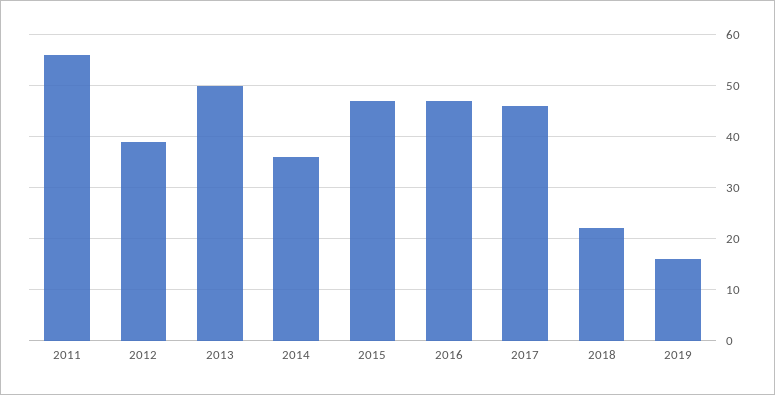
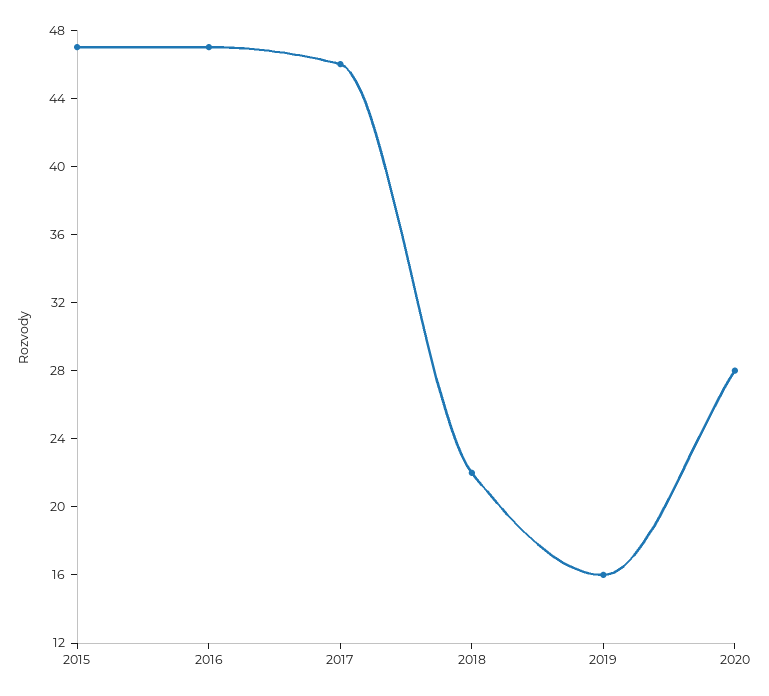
2011: 55 -> none
2012: 40 -> none
2013: 50 -> none
2014: 35 -> none
2020: none -> 28

